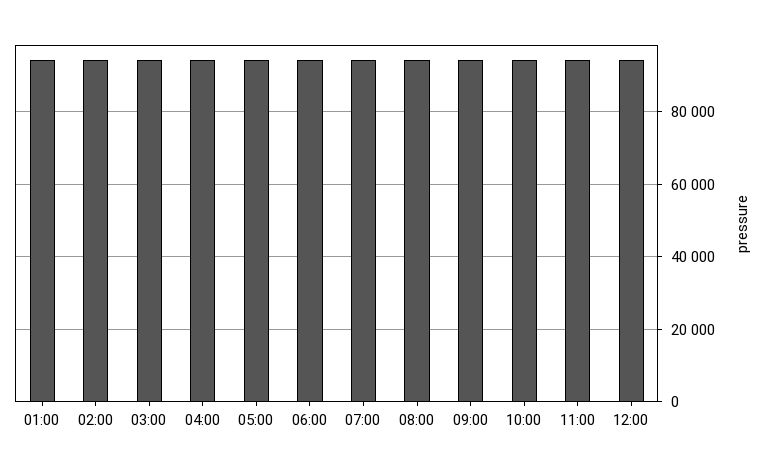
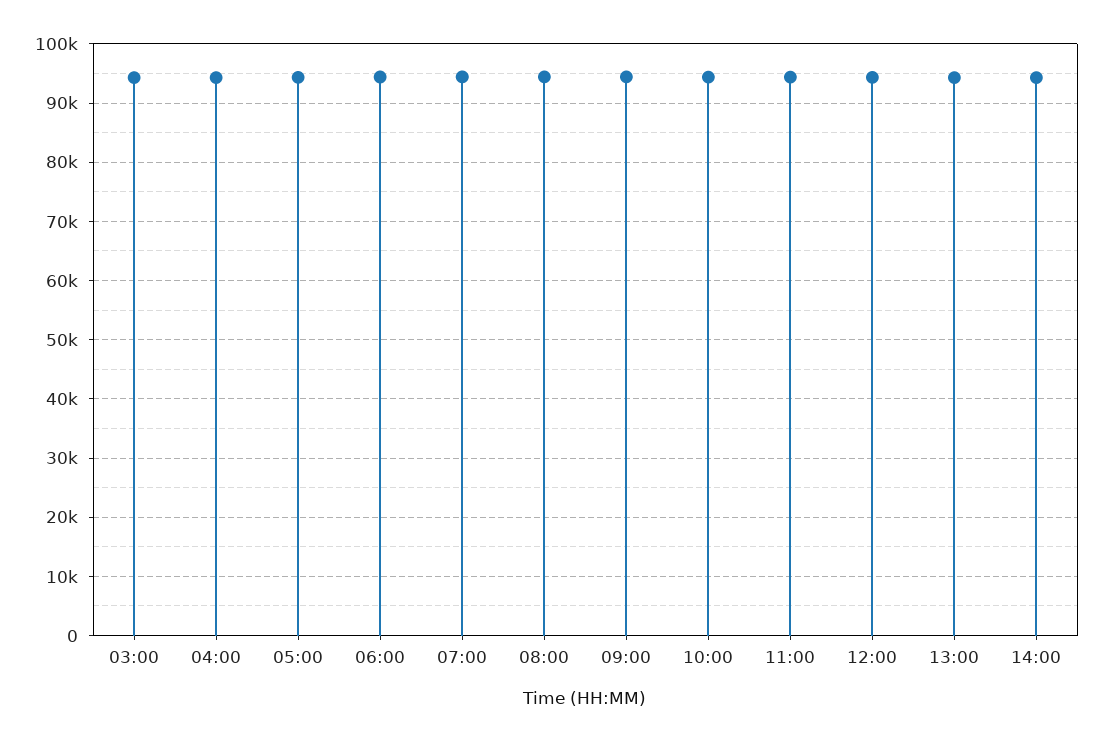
01:00: 94000 -> none
02:00: 94000 -> none
13:00: none -> 94000
14:00: none -> 94000

